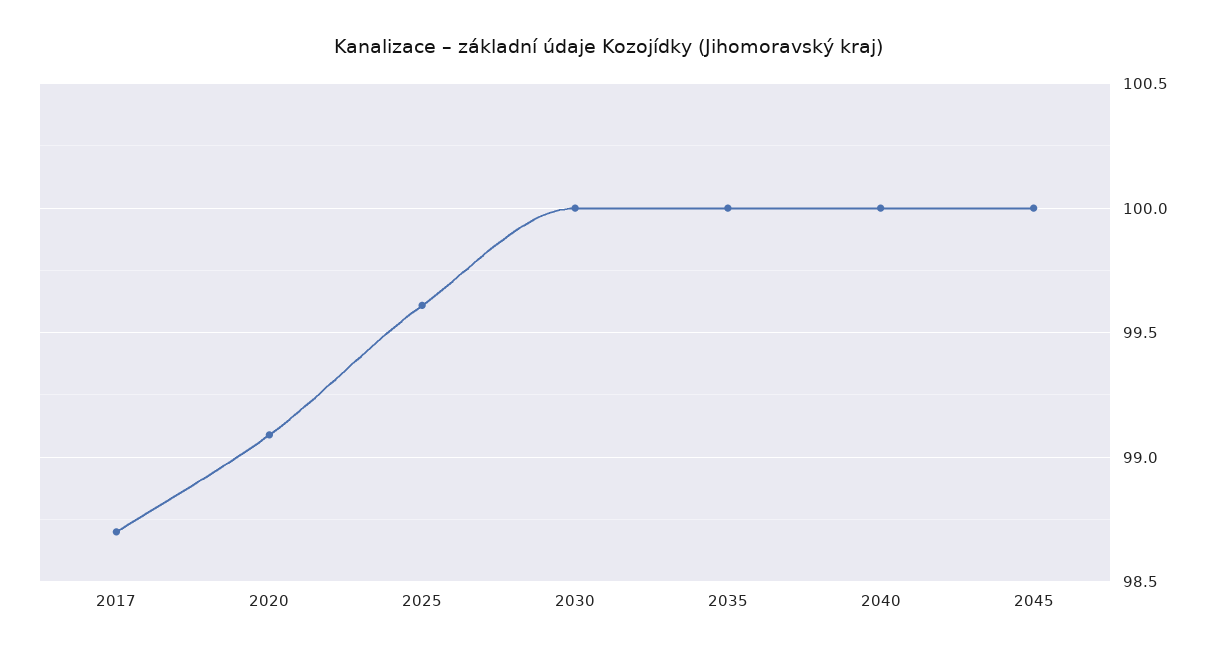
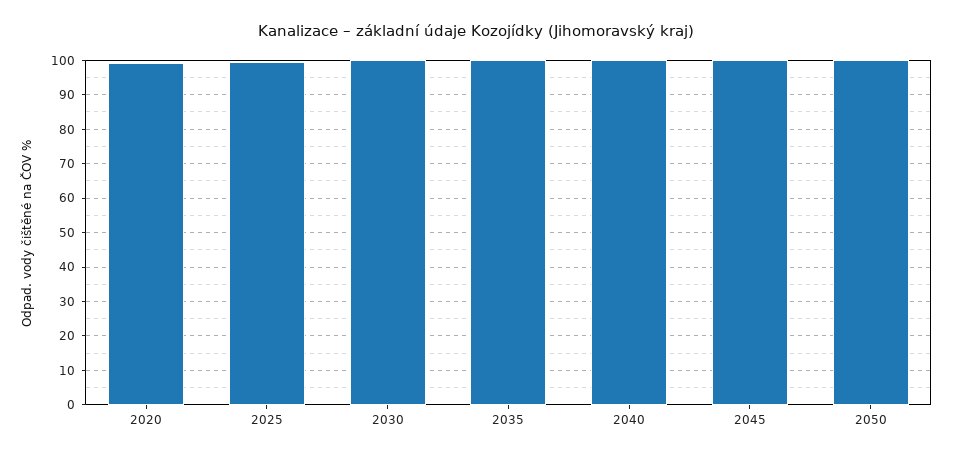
2017: 98.7 -> none
2050: none -> 100

